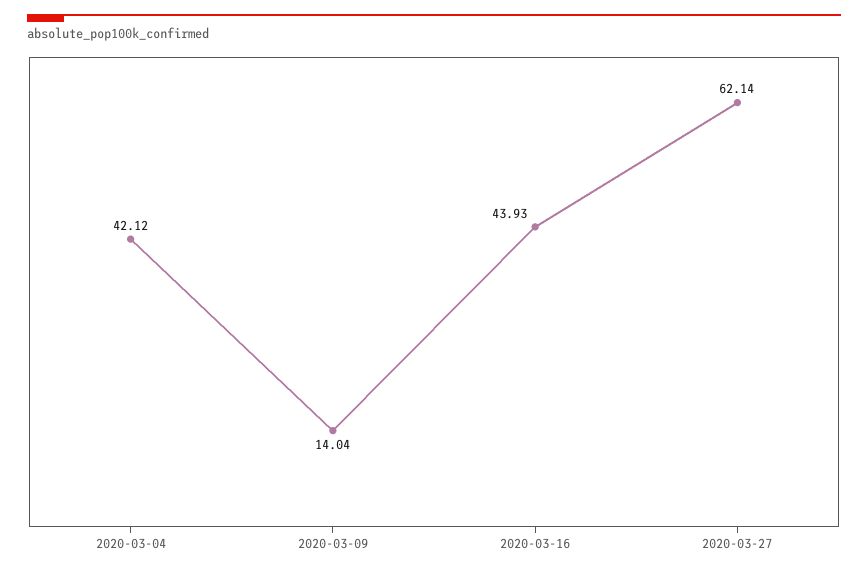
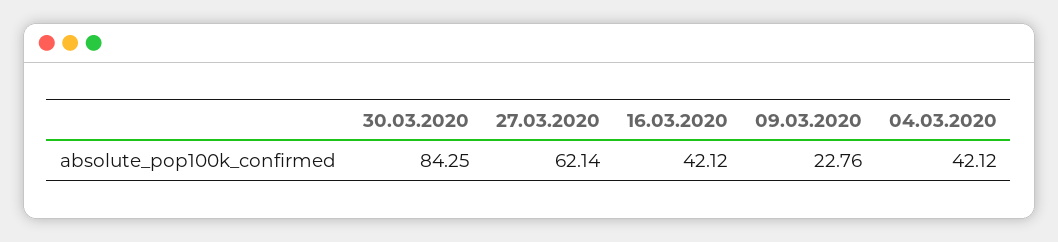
2020-03-09: 14.04 -> 22.76
2020-03-16: 43.93 -> 42.12
30.03.2020: none -> 84.25

